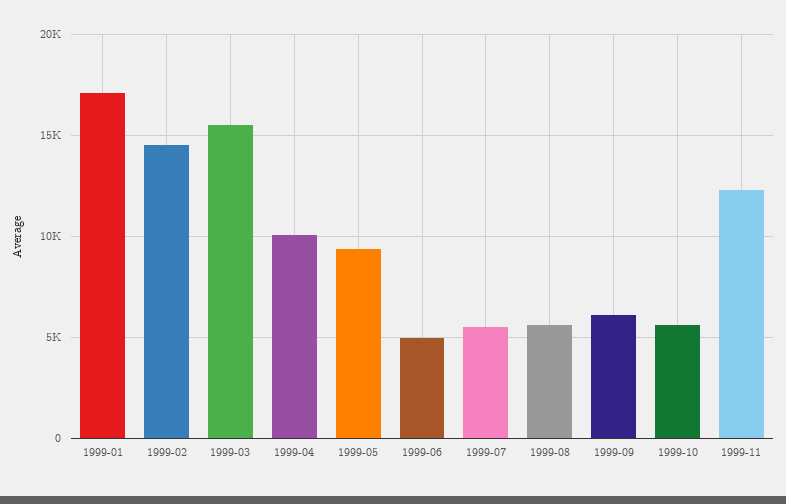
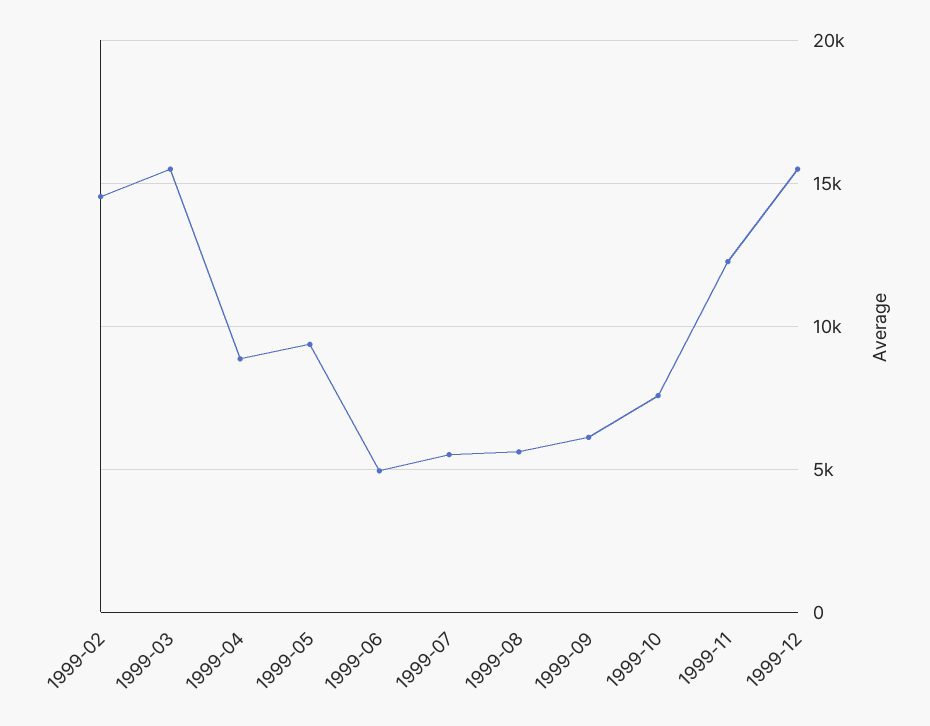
1999-01: 17000 -> none
1999-04: 10000 -> 9000
1999-10: 5500 -> 7500
1999-12: none -> 15500

